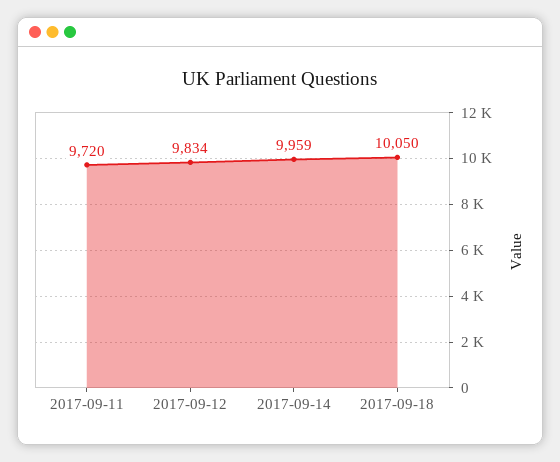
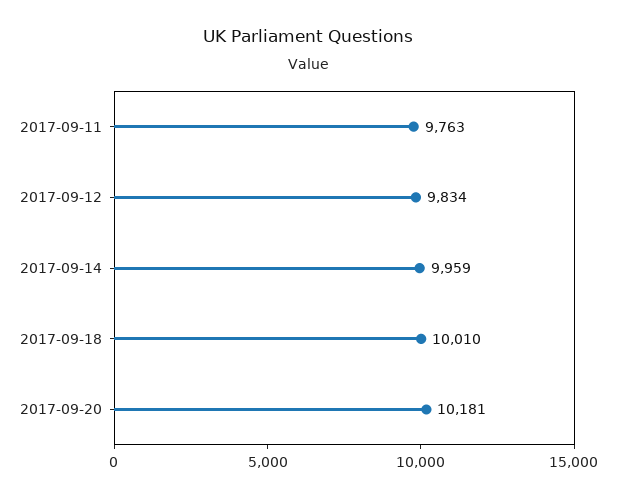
2017-09-11: 9720 -> 9763
2017-09-18: 10050 -> 10010
2017-09-20: none -> 10181

